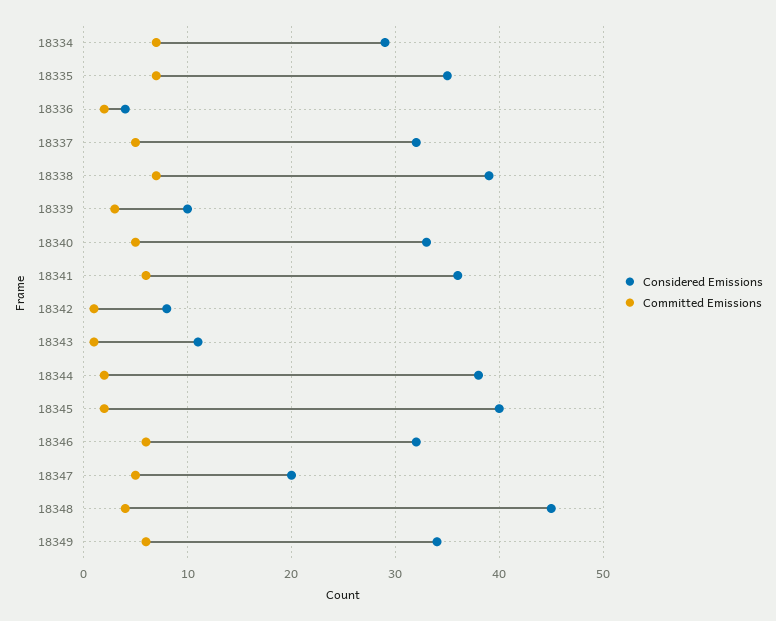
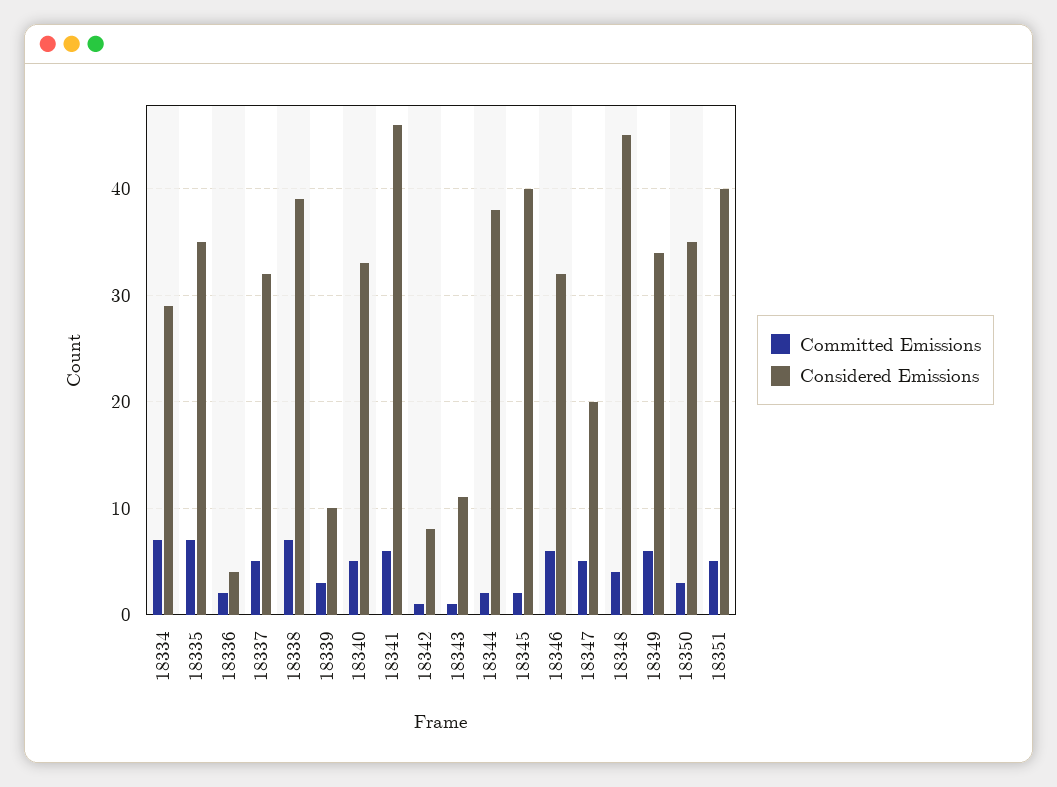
Considered Emissions, 18341: 36 -> 46
Committed Emissions, 18350: none -> 3
Considered Emissions, 18350: none -> 35
Committed Emissions, 18351: none -> 5
Considered Emissions, 18351: none -> 40

